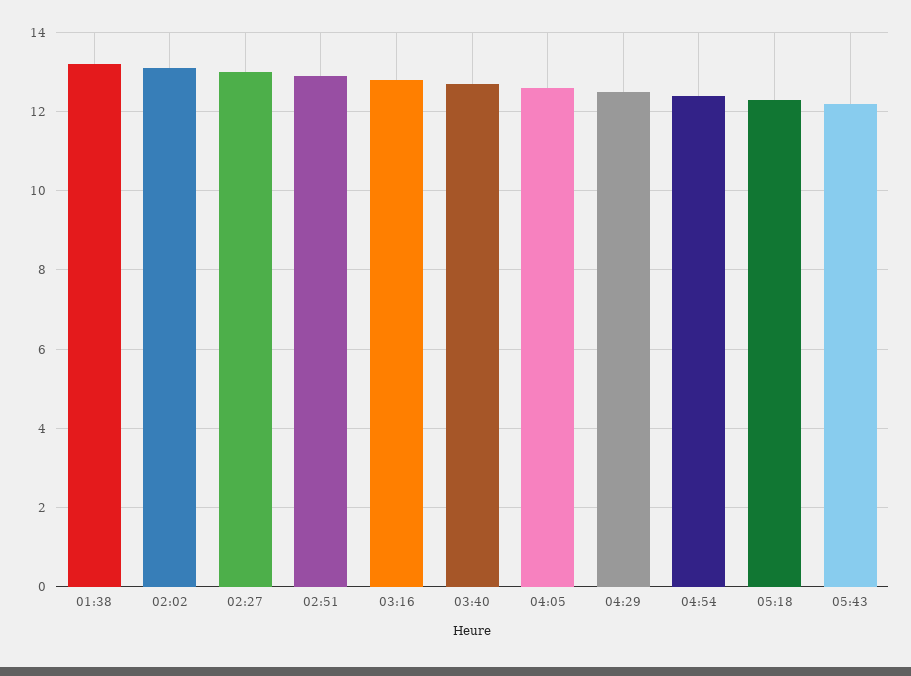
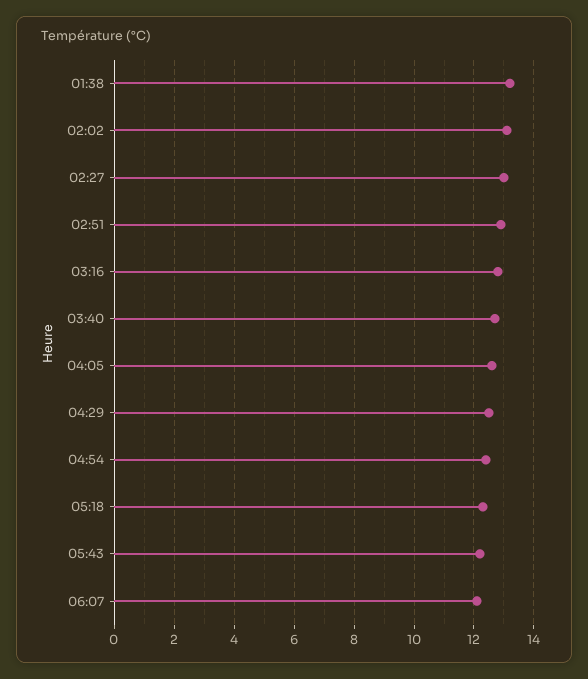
06:07: none -> 12

